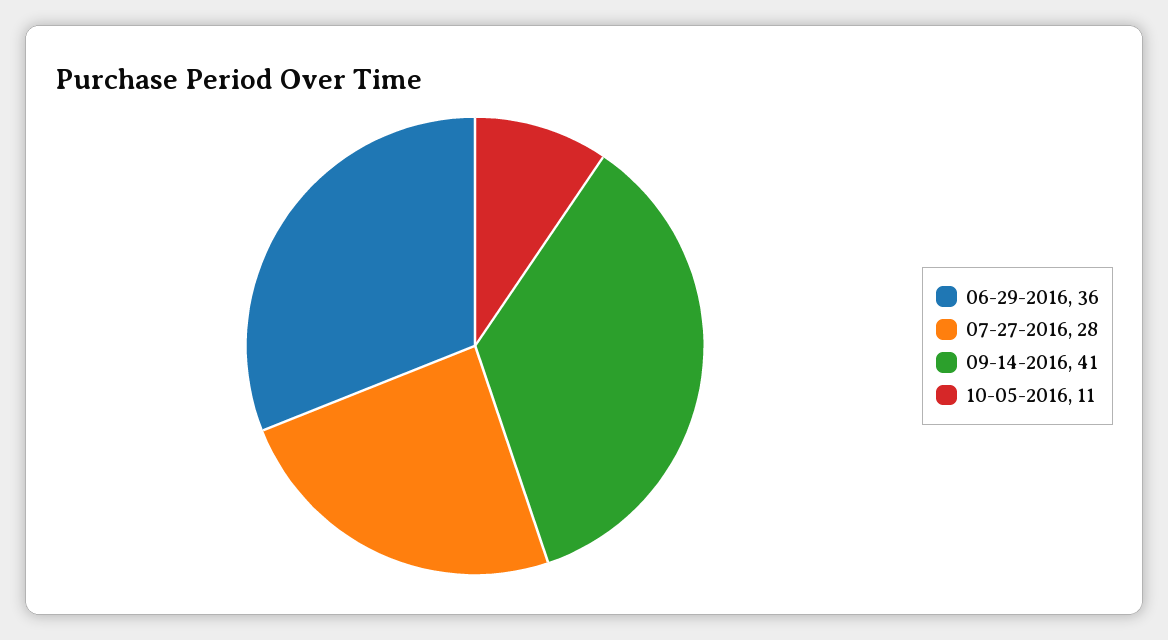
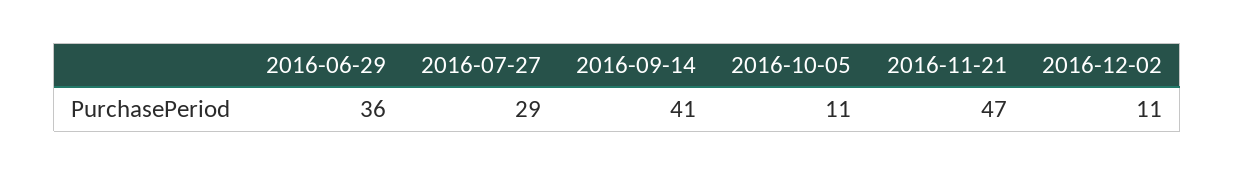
07-27-2016: 28 -> 29
2016-11-21: none -> 47
2016-12-02: none -> 11

